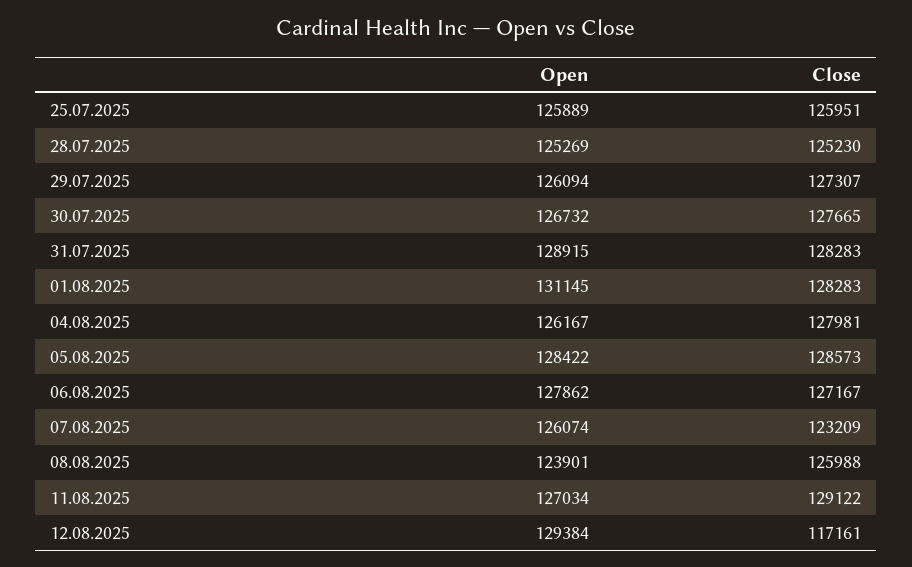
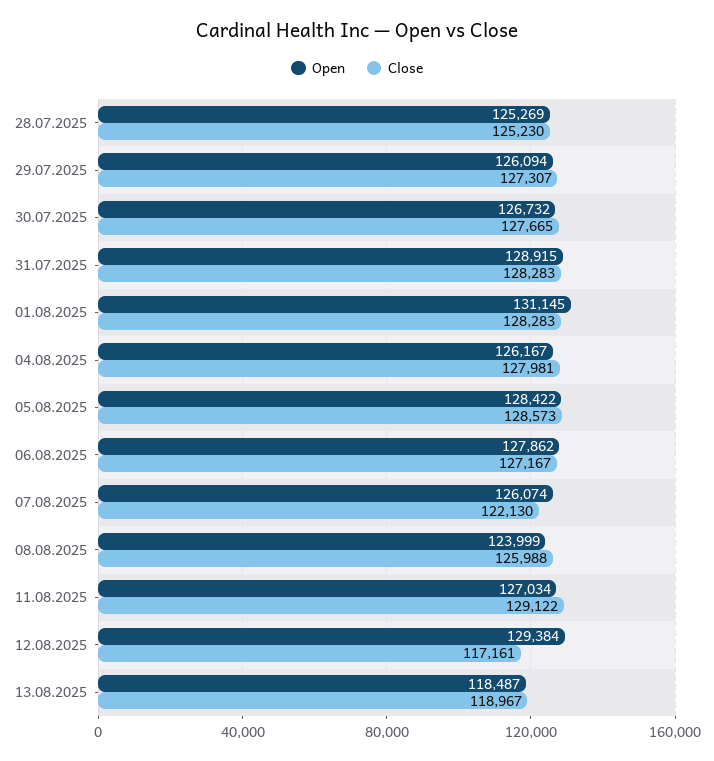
Open, 25.07.2025: 125889 -> none
Close, 25.07.2025: 125951 -> none
Close, 07.08.2025: 123209 -> 122130
Open, 08.08.2025: 123901 -> 123999
Open, 13.08.2025: none -> 118487
Close, 13.08.2025: none -> 118967

